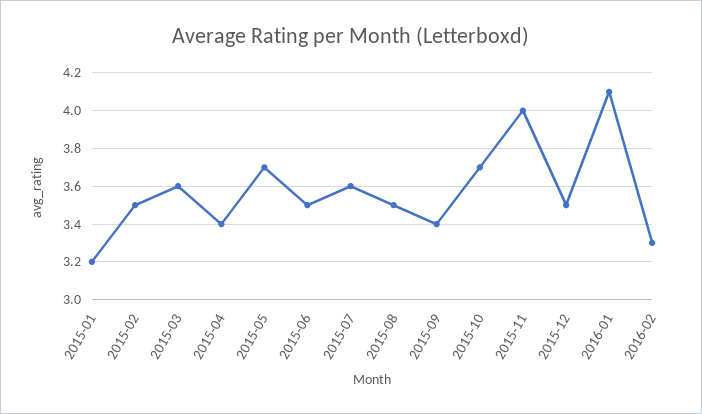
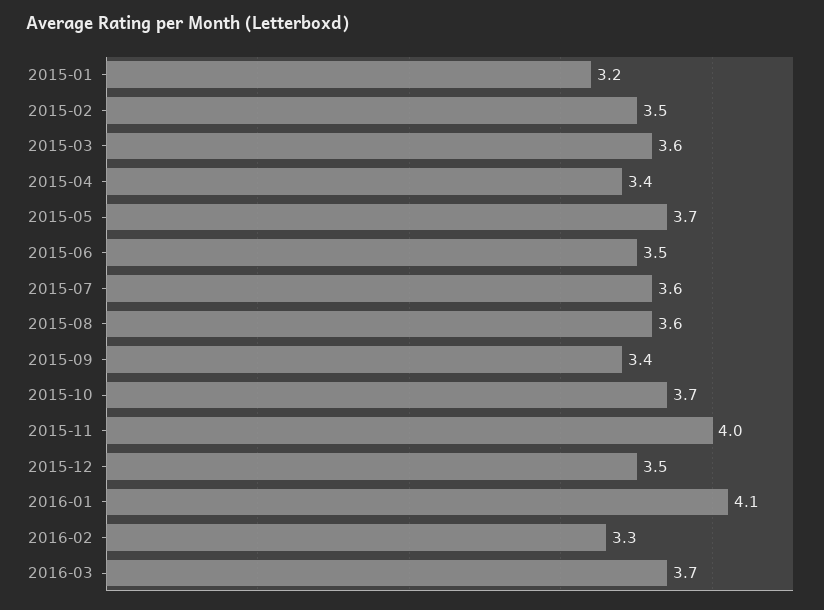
2015-08: 3.5 -> 3.6
2016-03: none -> 3.7

